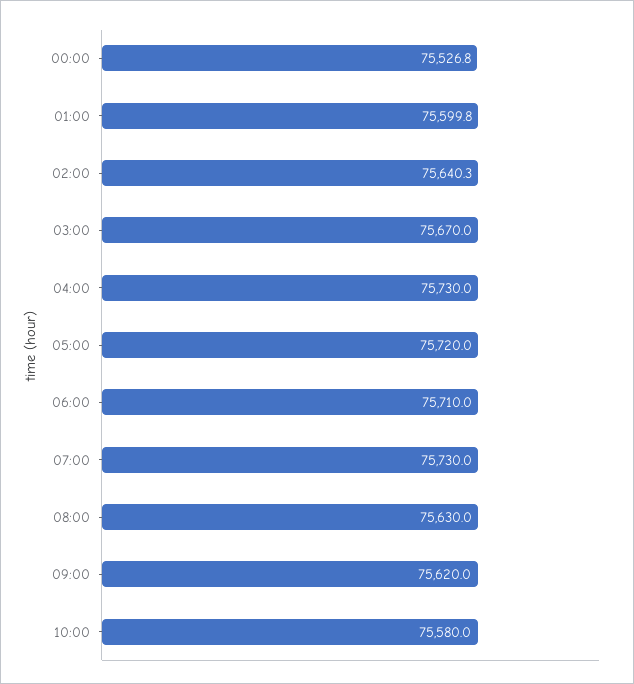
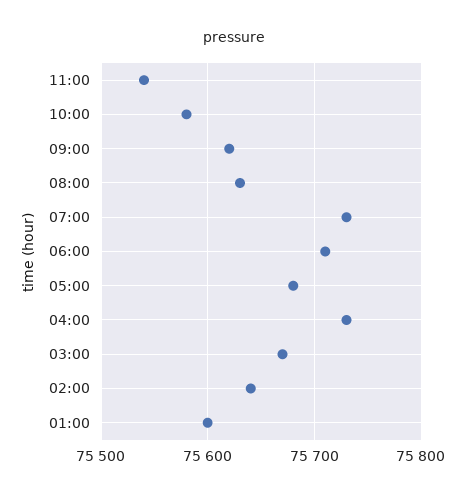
00:00: 75526.8 -> none
05:00: 75720 -> 75680
11:00: none -> 75540

